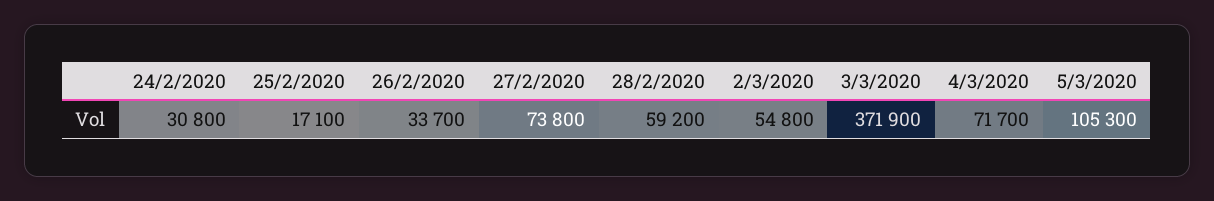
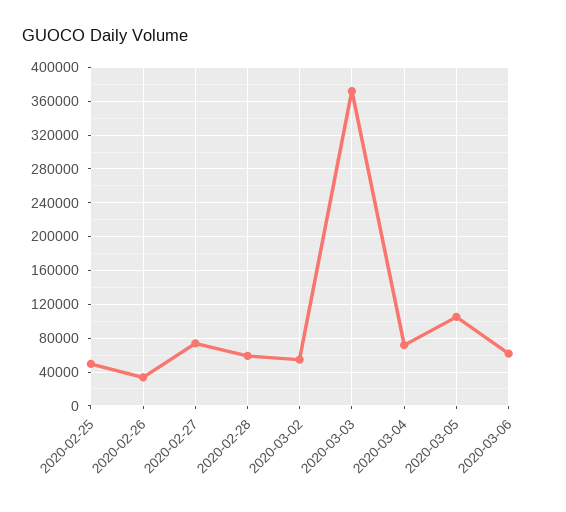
24/2/2020: 30800 -> none
25/2/2020: 17100 -> 50000
2020-03-06: none -> 60000

